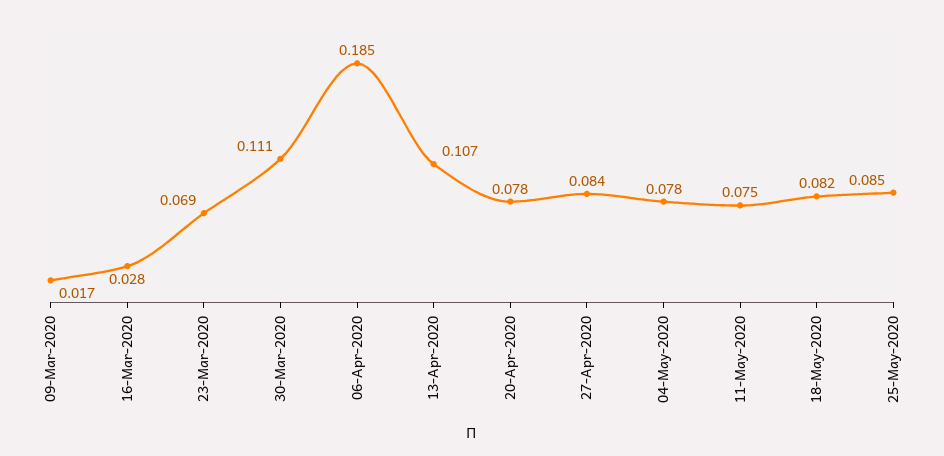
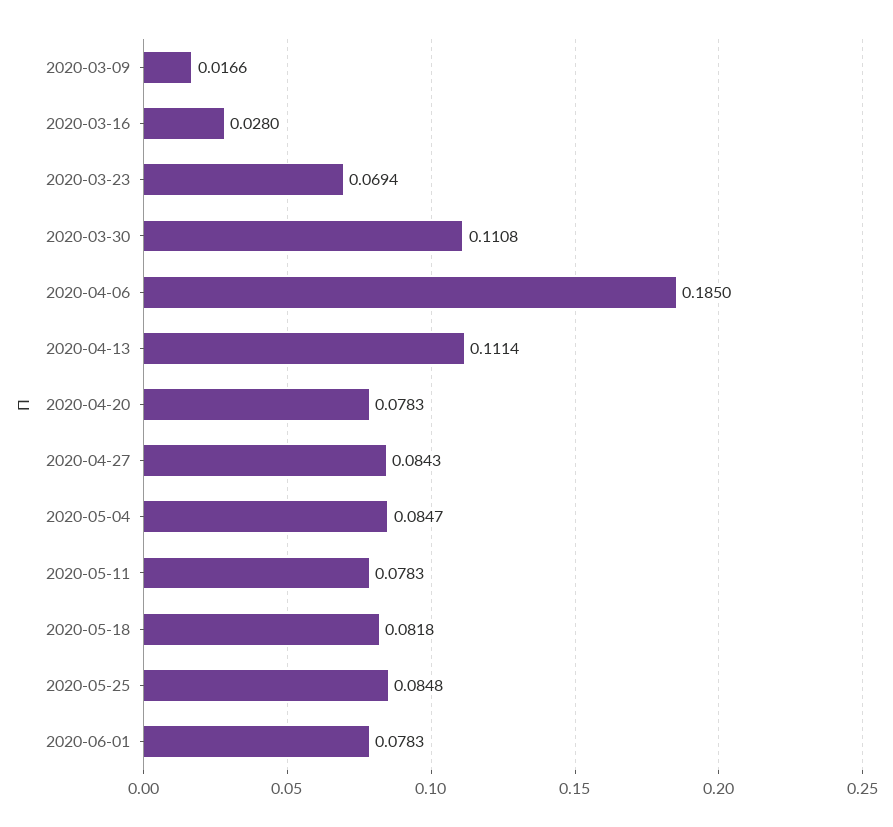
13-Apr-2020: 0.107 -> 0.1114
04-May-2020: 0.078 -> 0.0847
11-May-2020: 0.075 -> 0.0783
2020-06-01: none -> 0.0783

